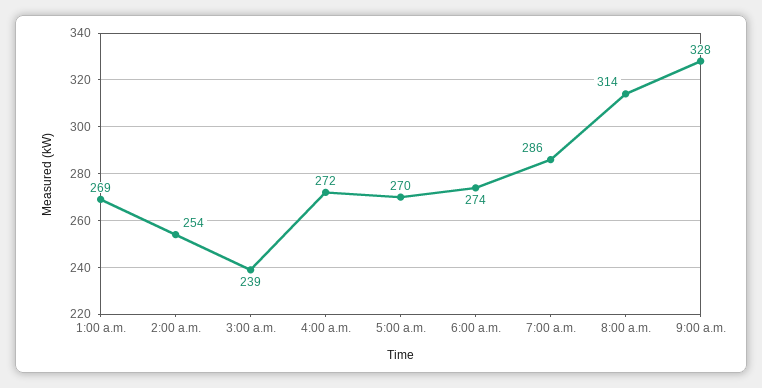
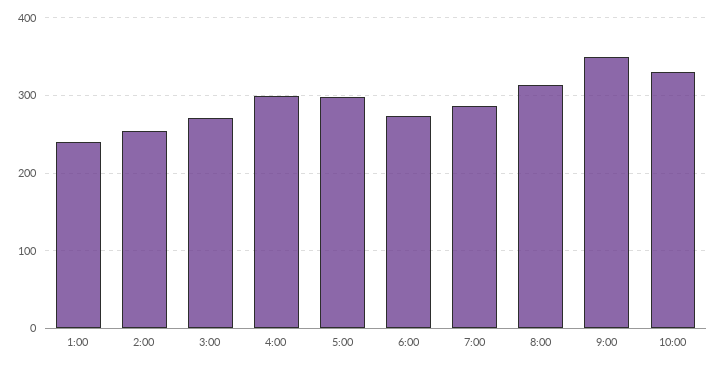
1:00 a.m.: 269 -> 240
3:00 a.m.: 239 -> 270
4:00 a.m.: 272 -> 300
5:00 a.m.: 270 -> 300
9:00 a.m.: 328 -> 350
10:00: none -> 330

